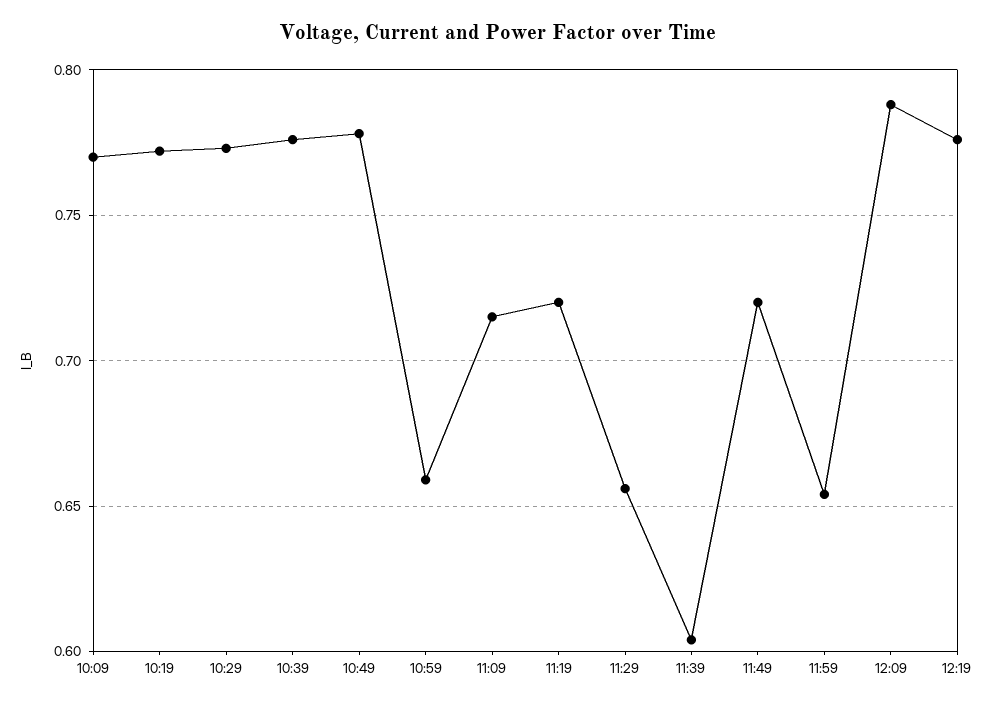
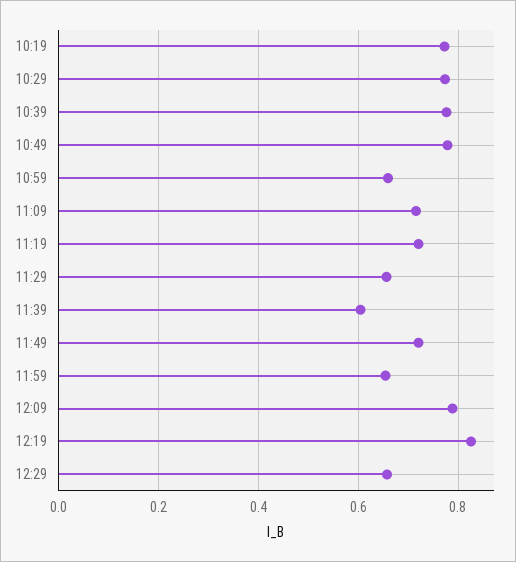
10:09: 0.77 -> none
12:19: 0.775 -> 0.82
12:29: none -> 0.66

